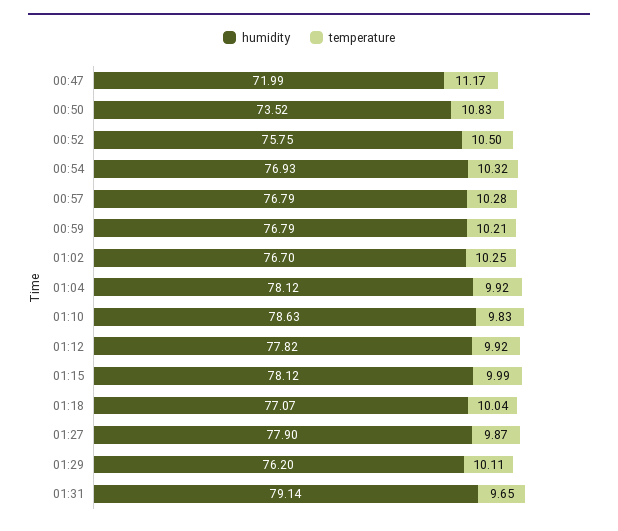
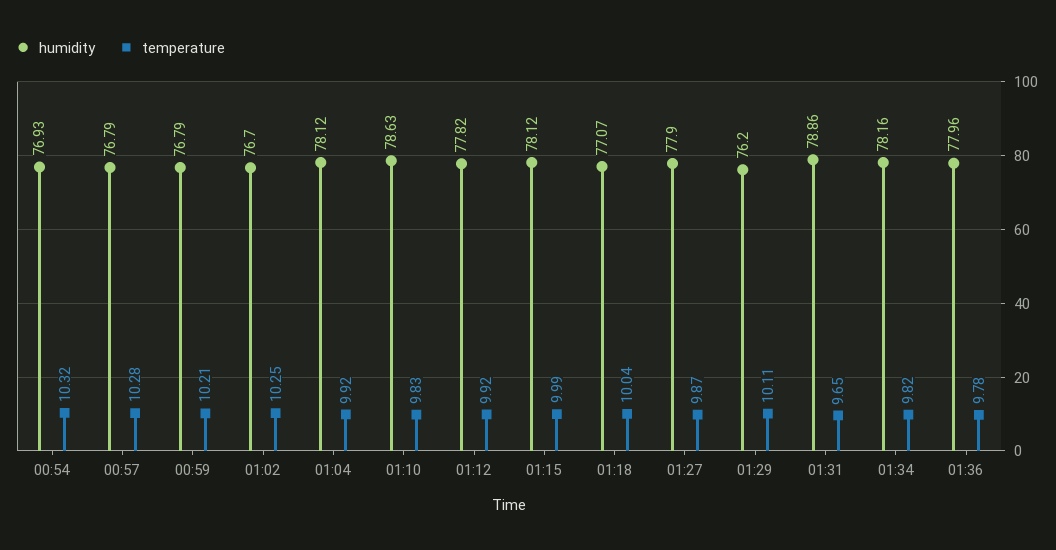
humidity, 00:47: 71.99 -> none
temperature, 00:47: 11.17 -> none
humidity, 00:50: 73.52 -> none
temperature, 00:50: 10.83 -> none
humidity, 00:52: 75.75 -> none
temperature, 00:52: 10.5 -> none
humidity, 01:31: 79.14 -> 78.86
humidity, 01:34: none -> 78.16
temperature, 01:34: none -> 9.82
humidity, 01:36: none -> 77.96
temperature, 01:36: none -> 9.78

